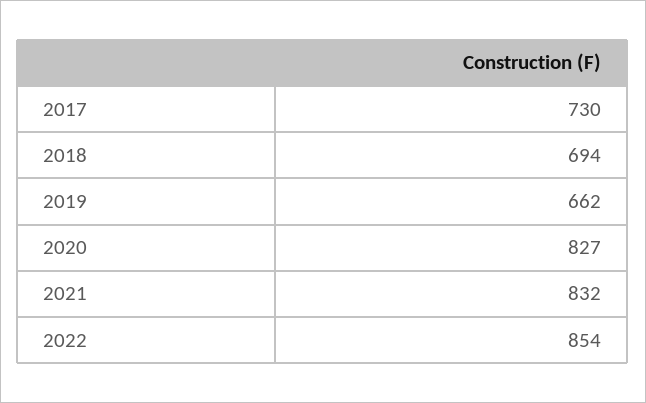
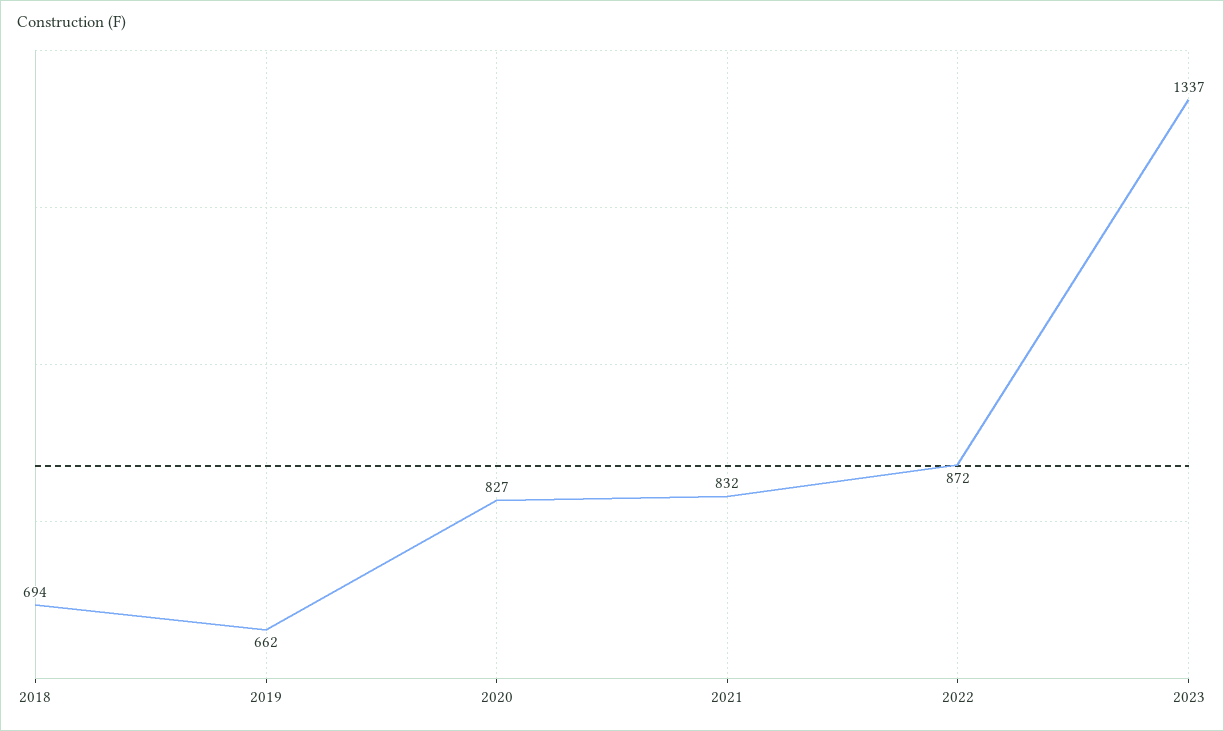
2017: 730 -> none
2022: 854 -> 872
2023: none -> 1337

